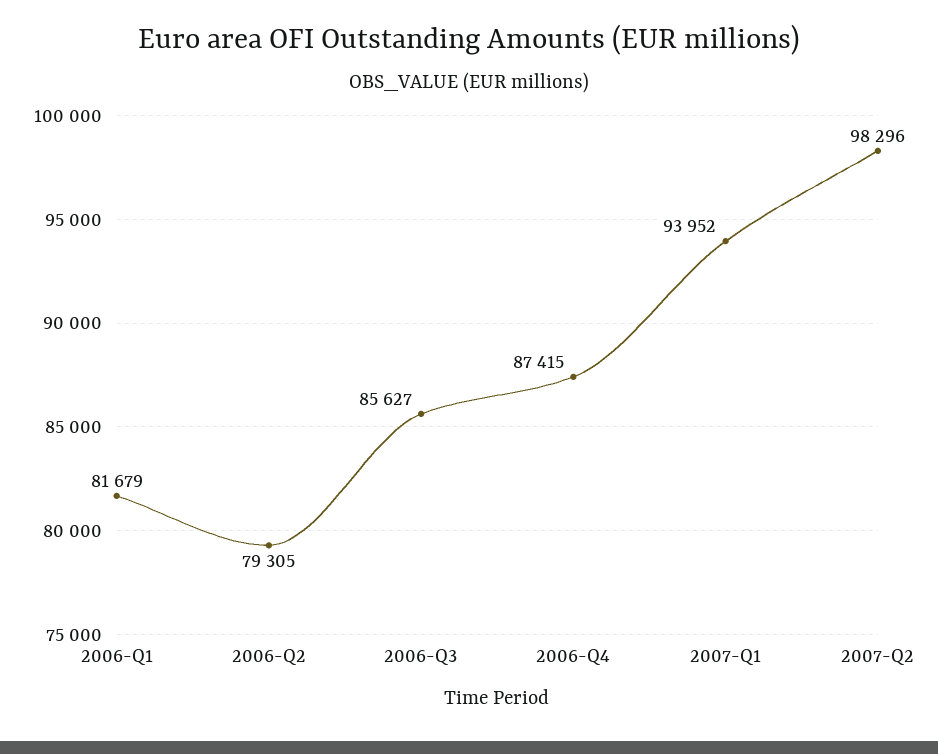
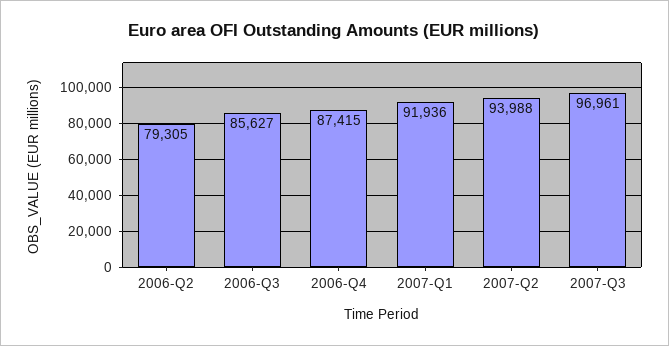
2006-Q1: 81679 -> none
2007-Q1: 93952 -> 91936
2007-Q2: 98296 -> 93988
2007-Q3: none -> 96961

